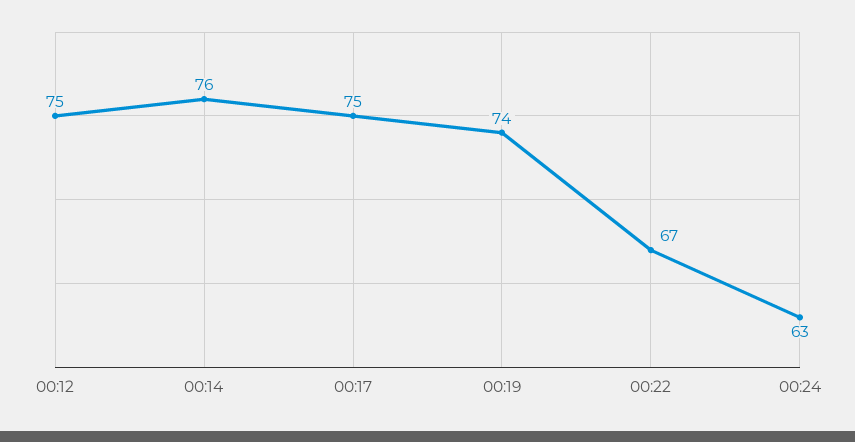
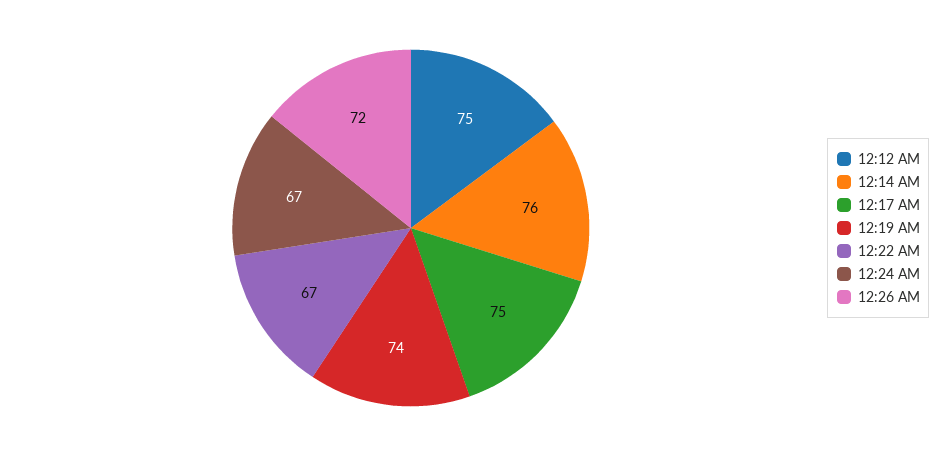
00:24: 63 -> 67
12:26 AM: none -> 72

